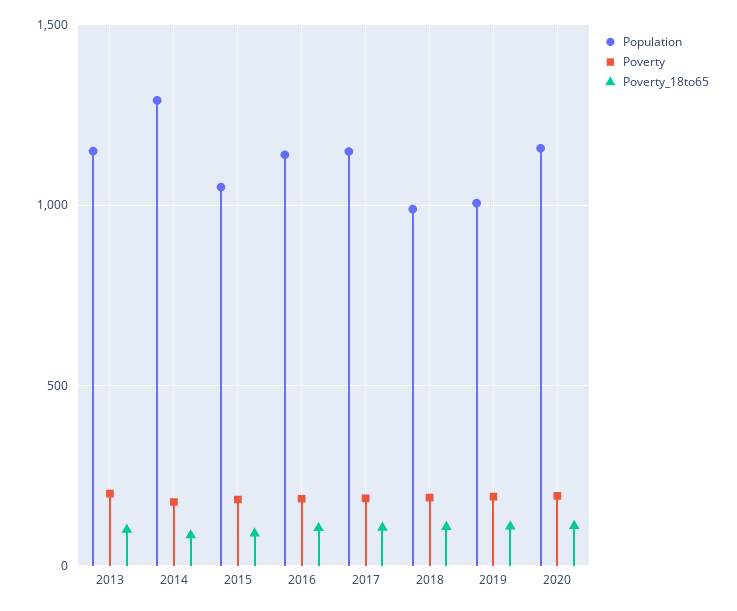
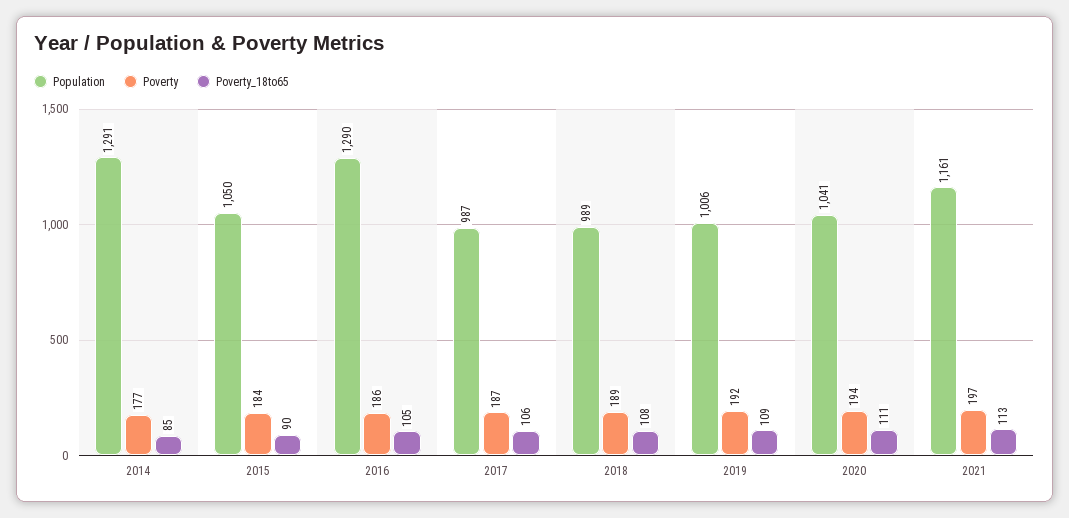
Population, 2013: 1150 -> none
Poverty, 2013: 200 -> none
Poverty_18to65, 2013: 100 -> none
Population, 2016: 1150 -> 1290
Population, 2017: 1150 -> 987
Population, 2020: 1150 -> 1041
Population, 2021: none -> 1161
Poverty, 2021: none -> 197
Poverty_18to65, 2021: none -> 113

